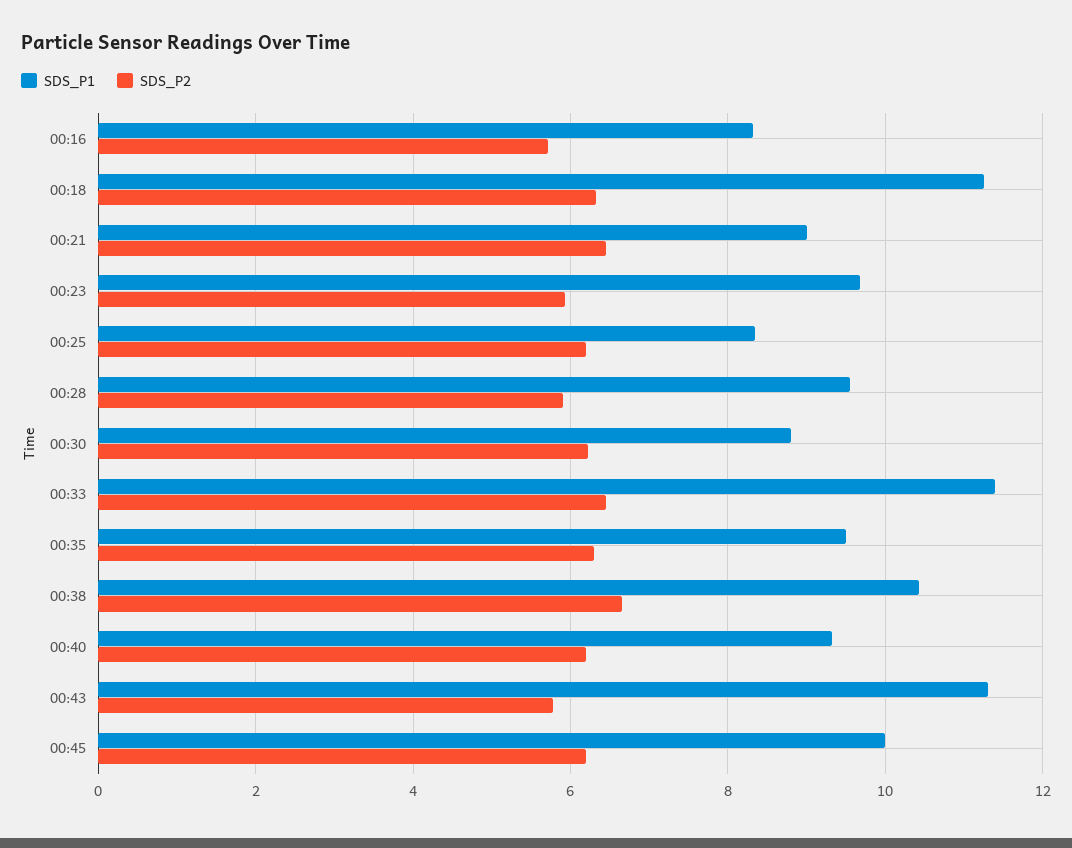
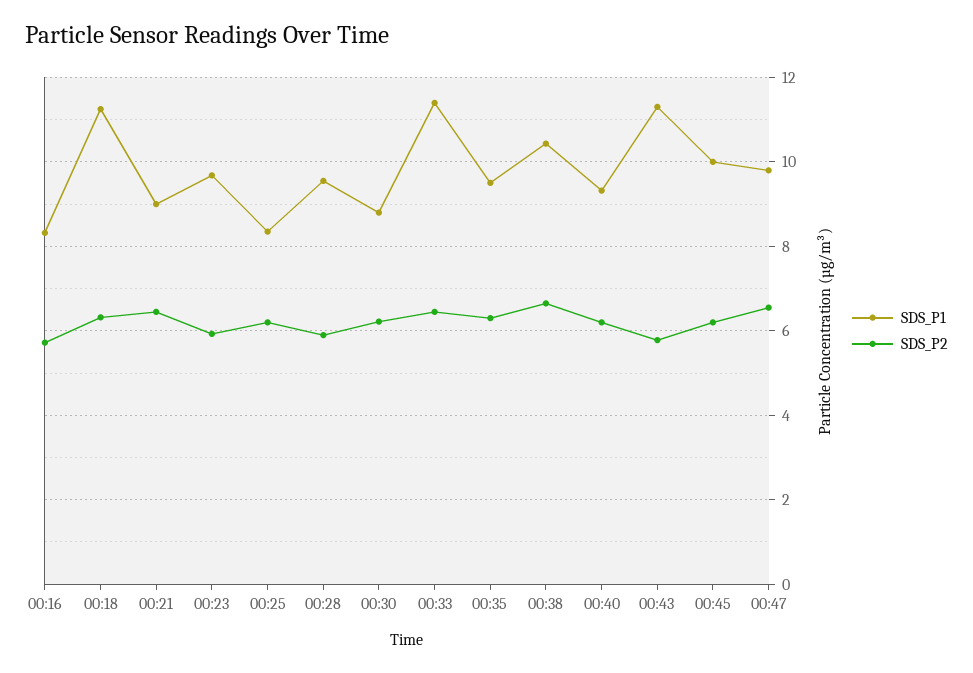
SDS_P1, 00:47: none -> 9.8
SDS_P2, 00:47: none -> 6.6

